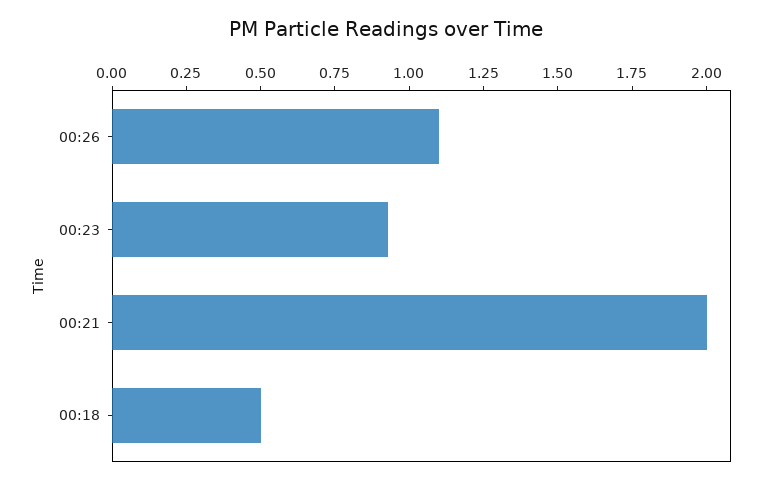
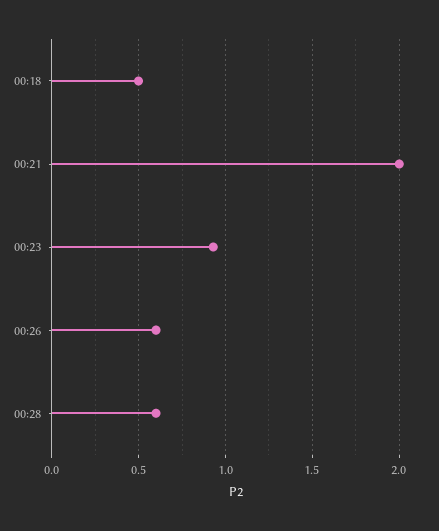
00:26: 1.1 -> 0.6
00:28: none -> 0.6

